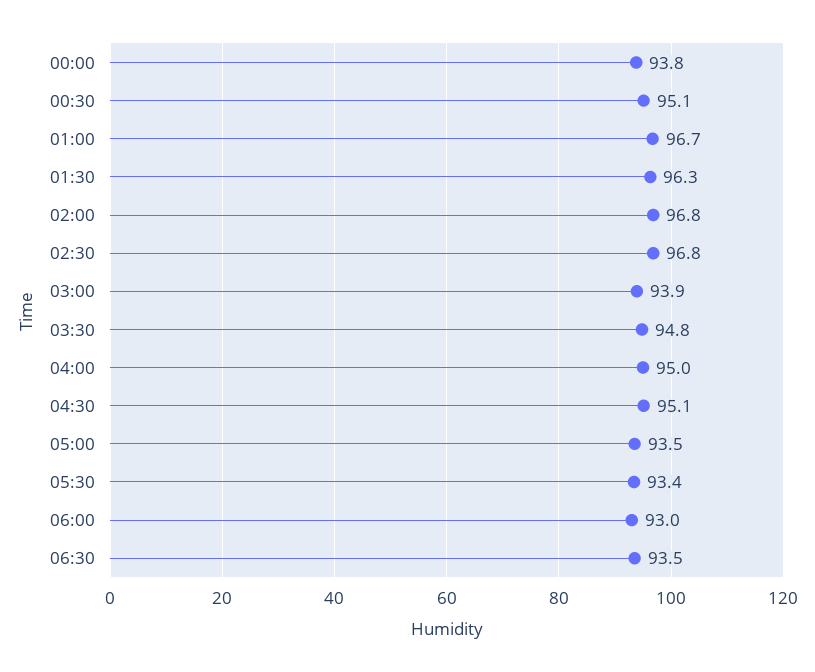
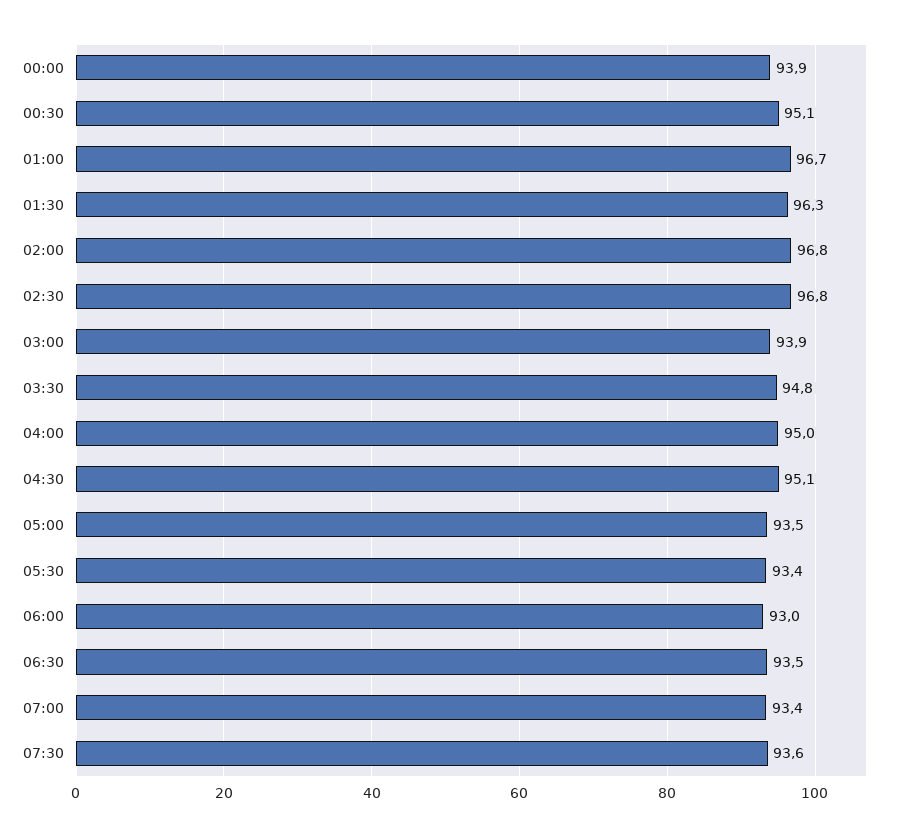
00:00: 93.8 -> 93.9
07:00: none -> 93.4
07:30: none -> 93.6

